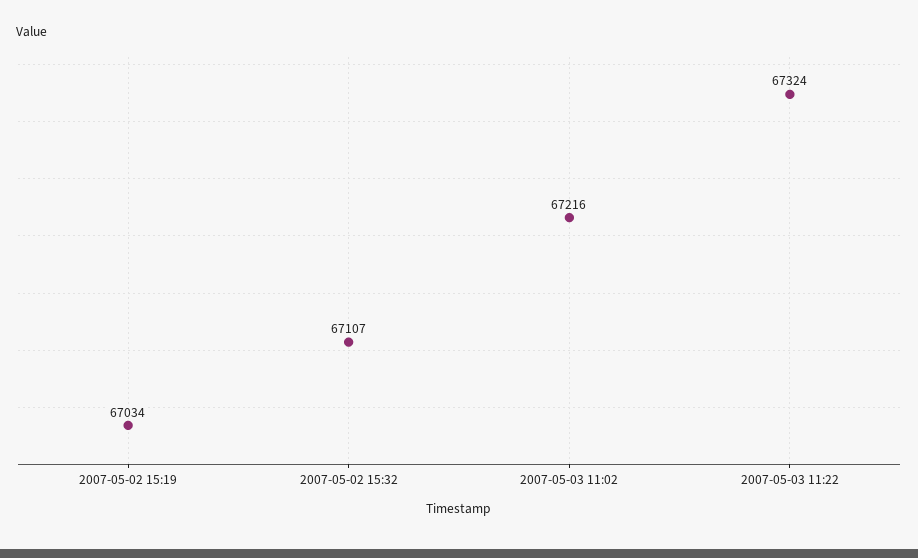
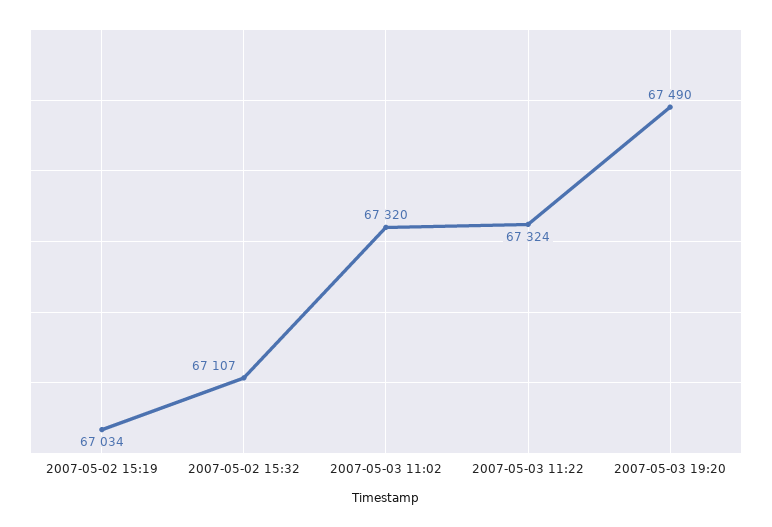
2007-05-03 11:02: 67216 -> 67320
2007-05-03 19:20: none -> 67490

